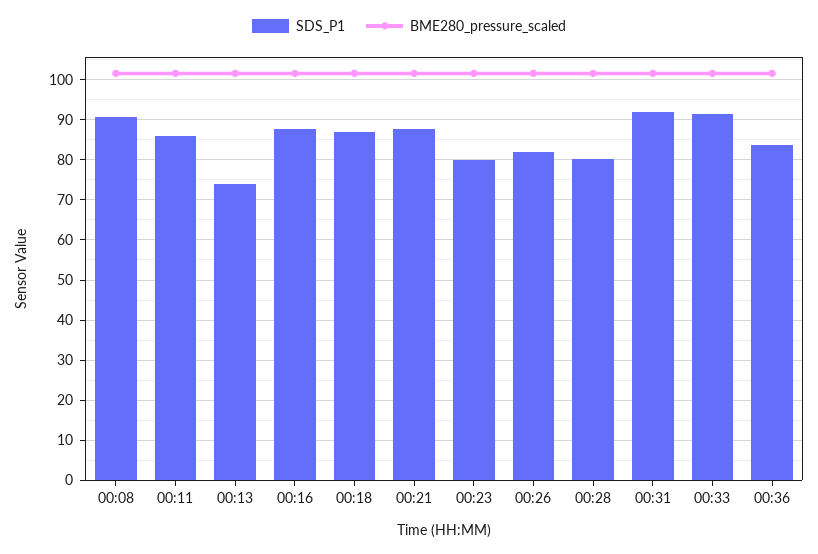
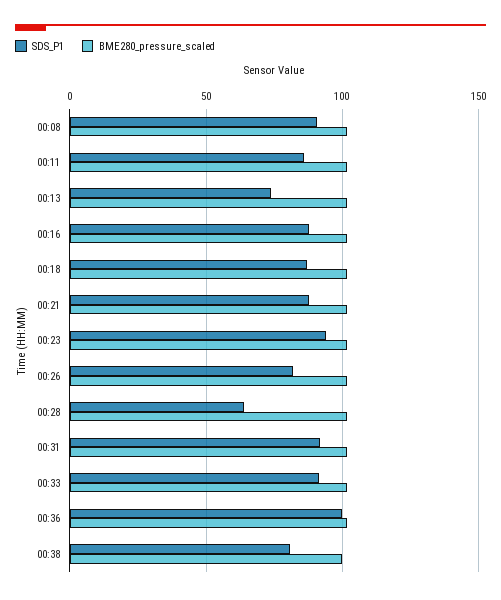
SDS_P1, 00:23: 80 -> 95
SDS_P1, 00:28: 80 -> 65
SDS_P1, 00:36: 84 -> 100
SDS_P1, 00:38: none -> 80
BME280_pressure_scaled, 00:38: none -> 100

